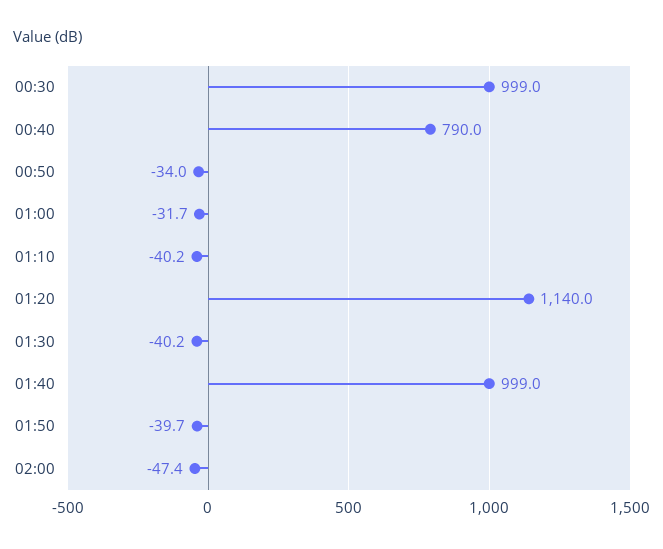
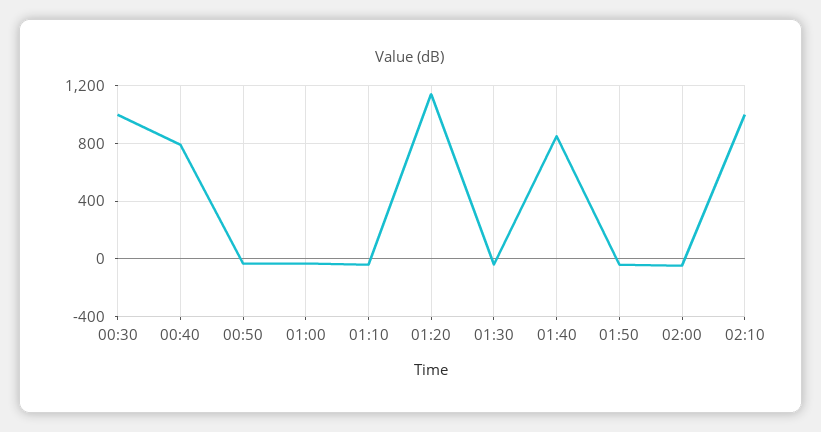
01:40: 999 -> 850
02:10: none -> 1000

